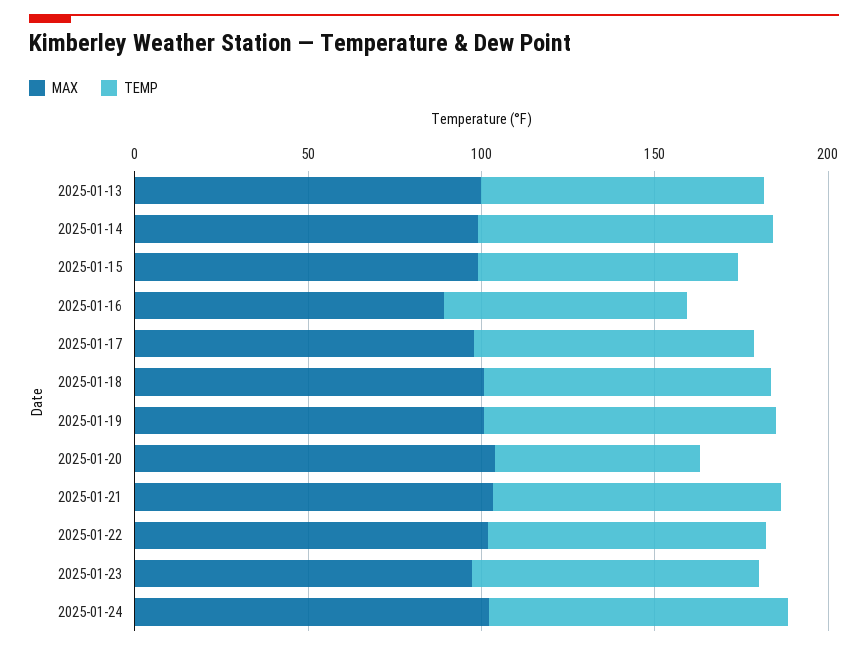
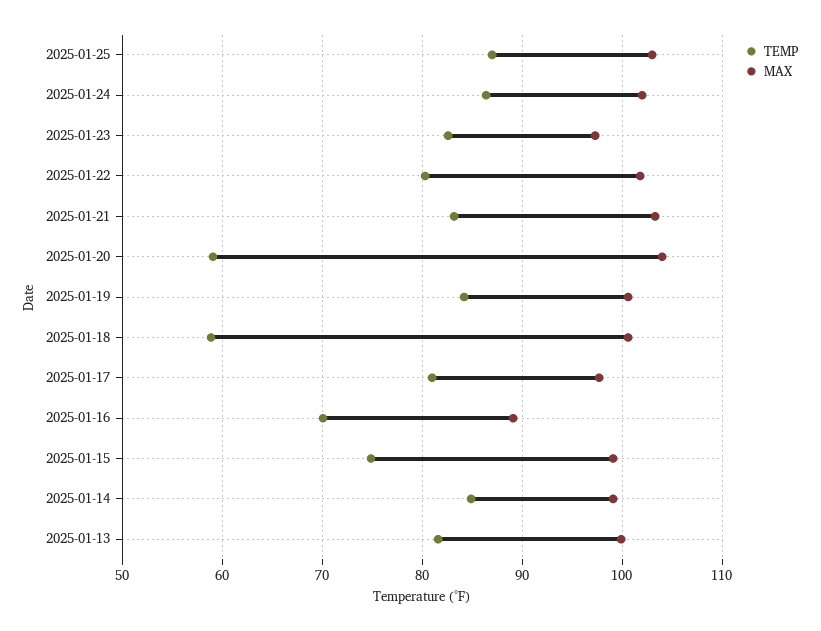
TEMP, 2025-01-18: 80 -> 59
TEMP, 2025-01-25: none -> 87
MAX, 2025-01-25: none -> 103

